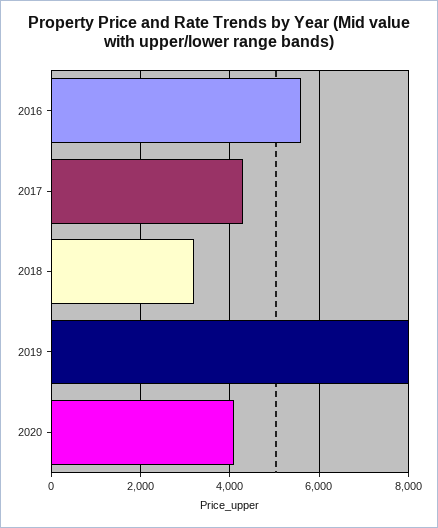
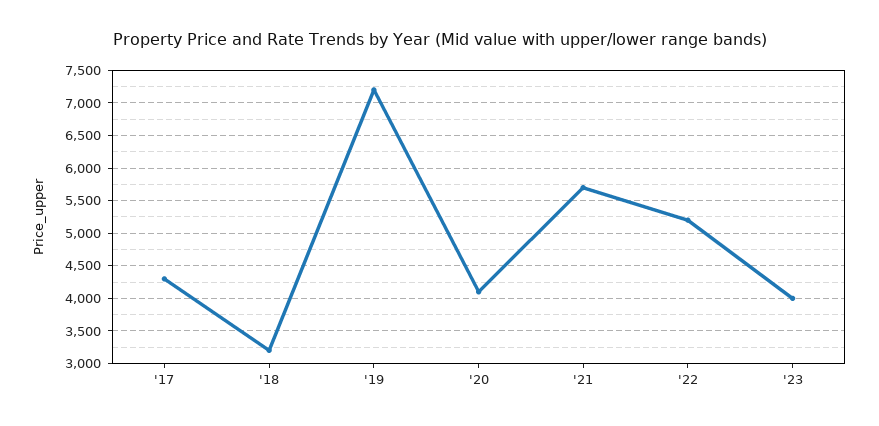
2016: 5600 -> none
2019: 8000 -> 7200
'21: none -> 5700
'22: none -> 5200
'23: none -> 4000

